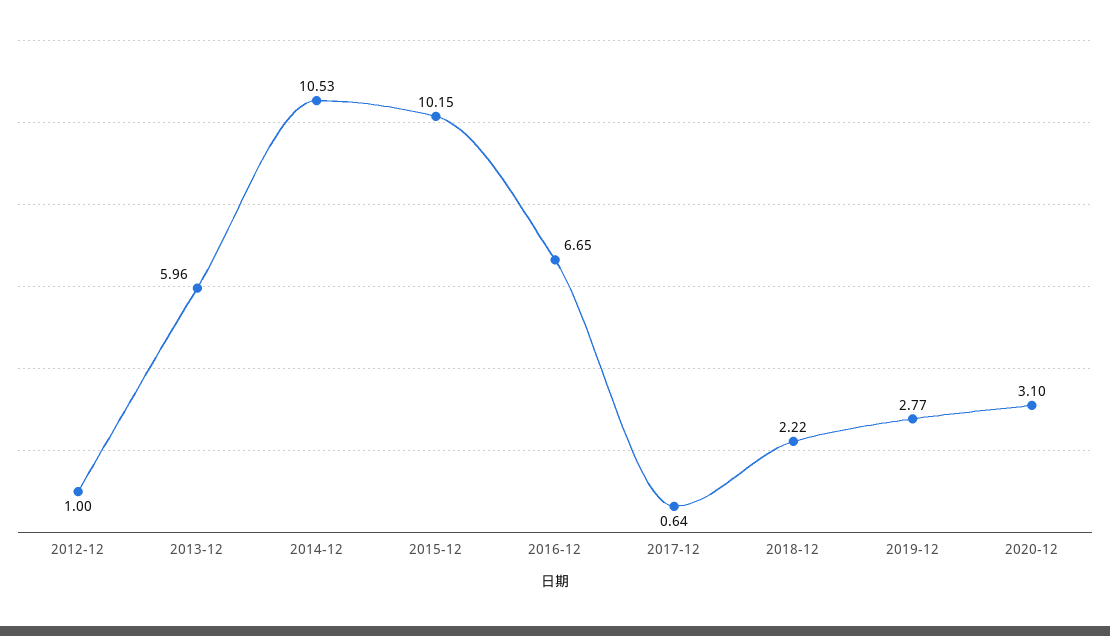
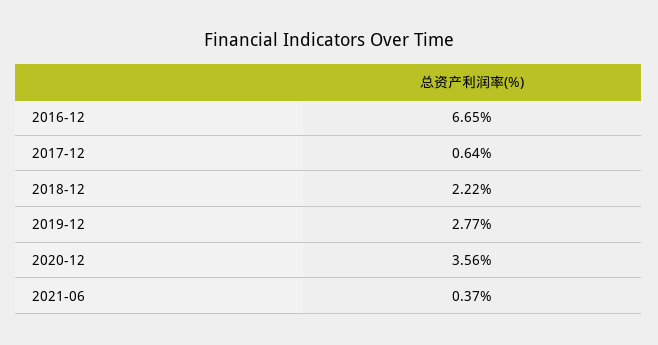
2012-12: 1 -> none
2013-12: 5.96 -> none
2014-12: 10.53 -> none
2015-12: 10.15 -> none
2020-12: 3.1 -> 3.56
2021-06: none -> 0.37

